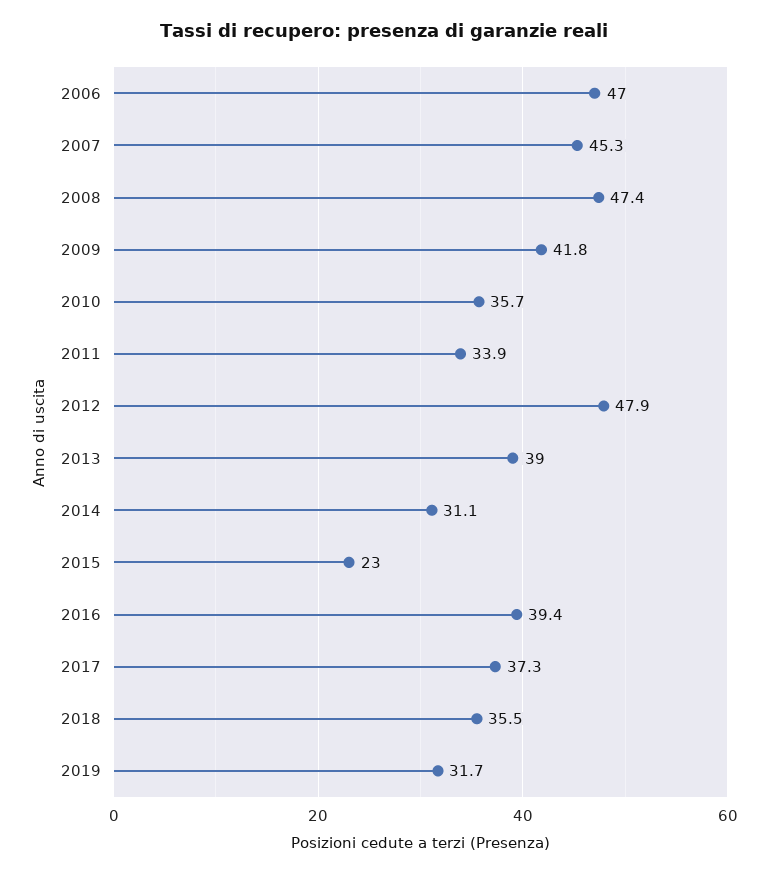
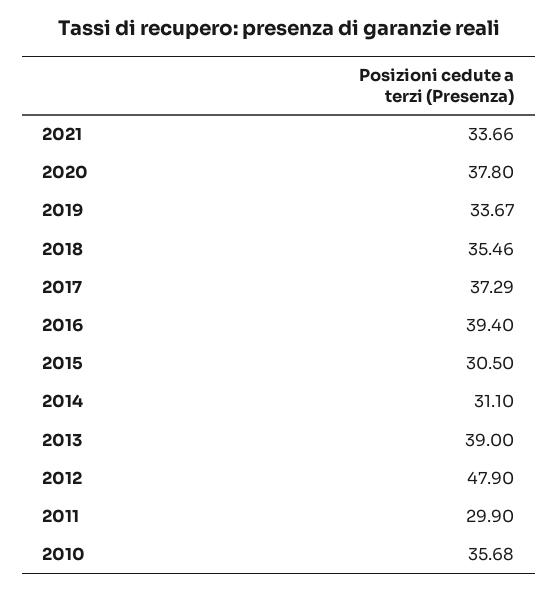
2006: 47 -> none
2007: 45.3 -> none
2008: 47.4 -> none
2009: 41.8 -> none
2011: 33.9 -> 29.9
2015: 23 -> 30.5
2019: 31.7 -> 33.67
2021: none -> 33.66
2020: none -> 37.8

